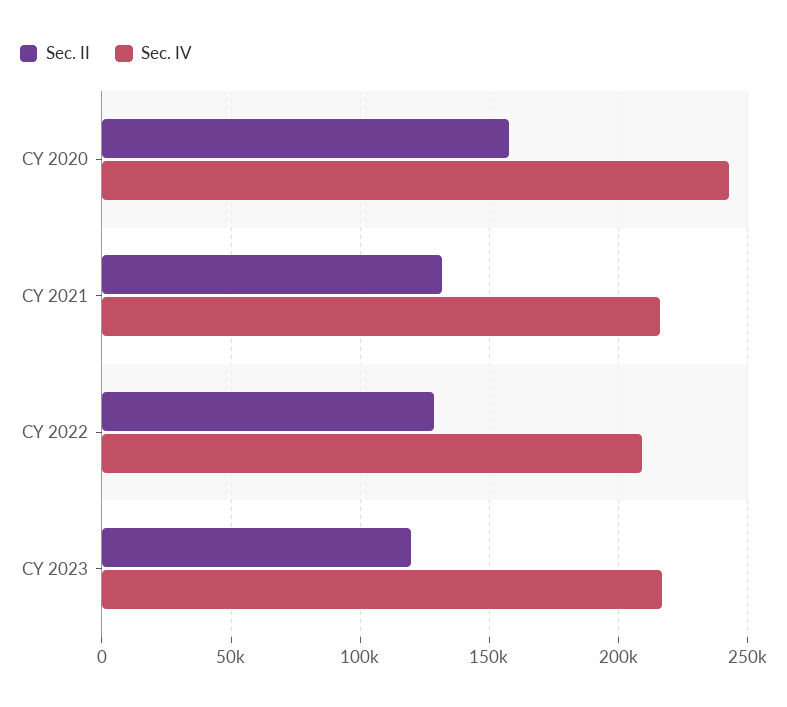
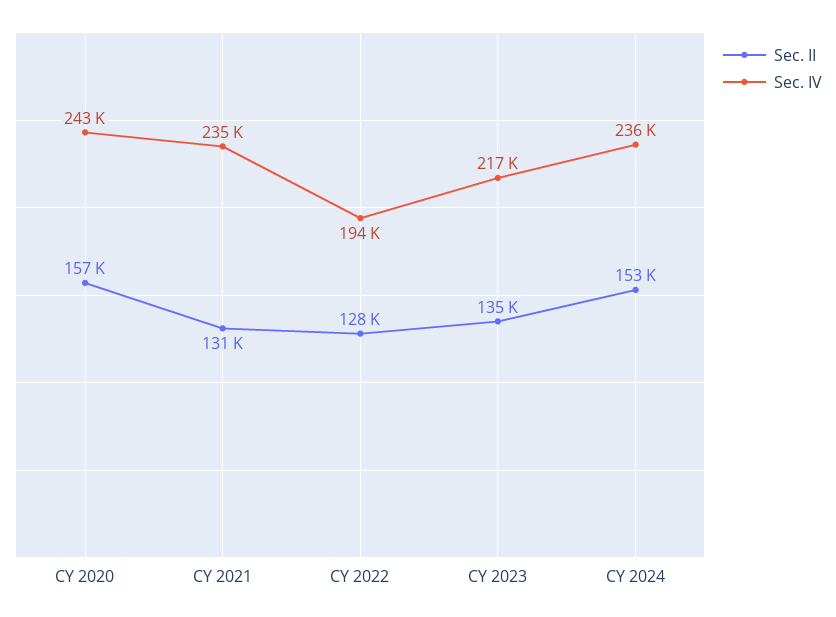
Sec. IV, CY 2021: 215000 -> 235000
Sec. IV, CY 2022: 210000 -> 194000
Sec. II, CY 2023: 120000 -> 135000
Sec. II, CY 2024: none -> 153000
Sec. IV, CY 2024: none -> 236000

